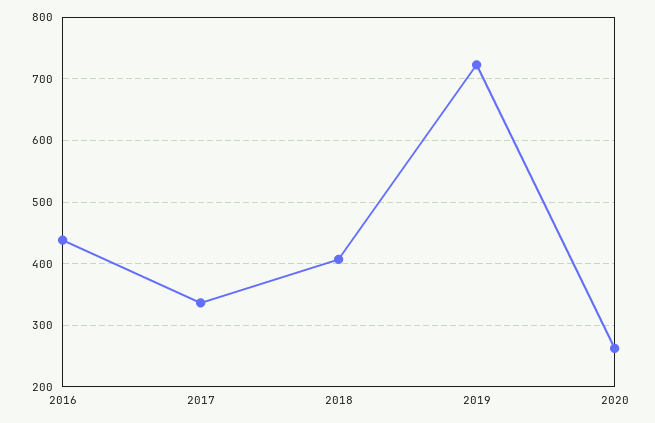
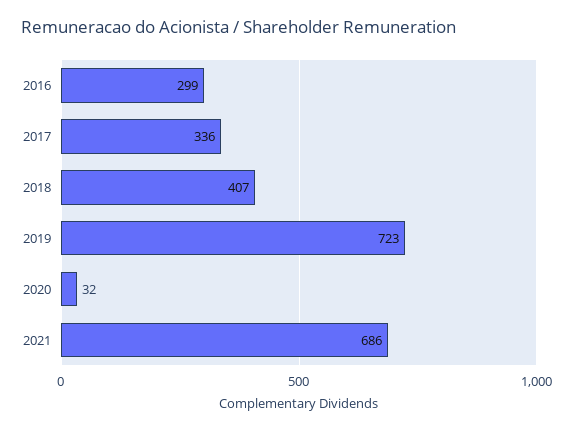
2016: 440 -> 299
2020: 260 -> 32
2021: none -> 686

